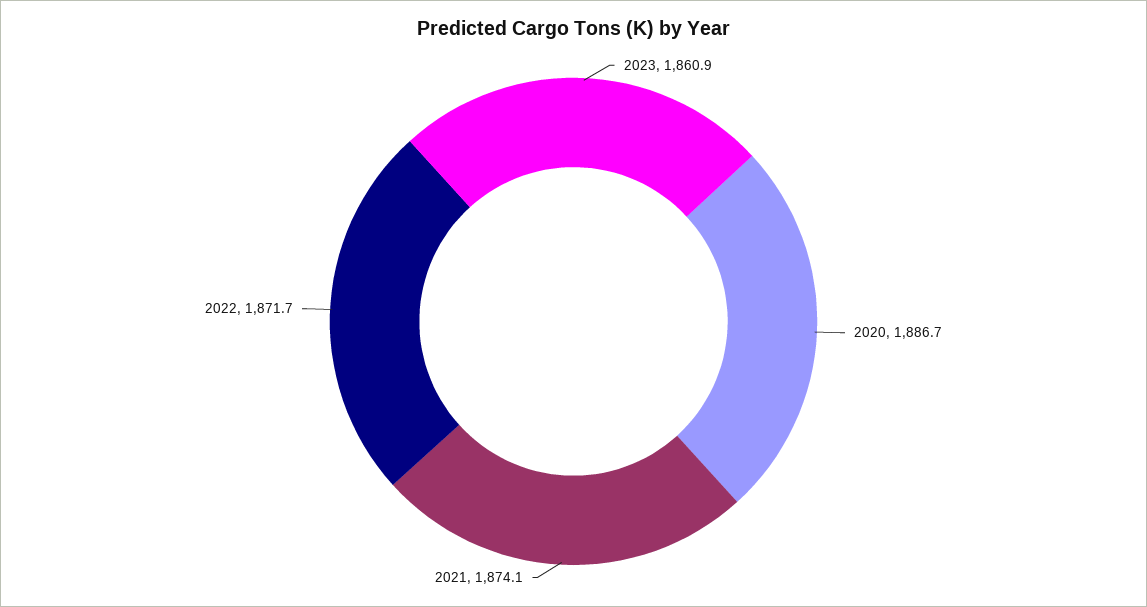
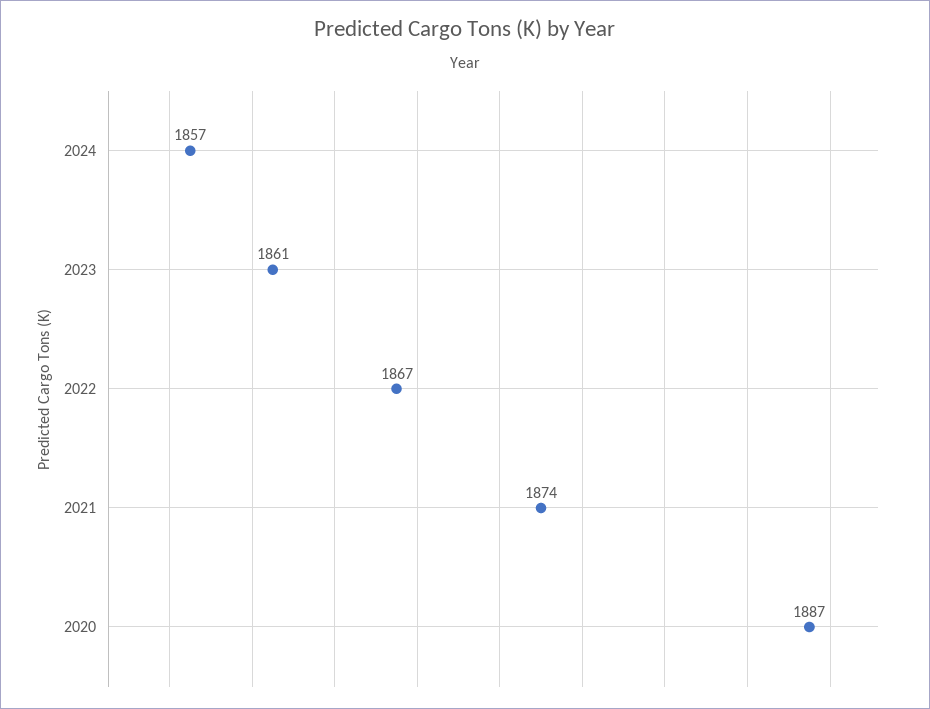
2022: 1871.7 -> 1867
2024: none -> 1857

